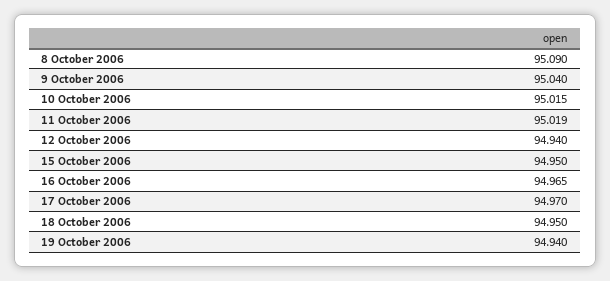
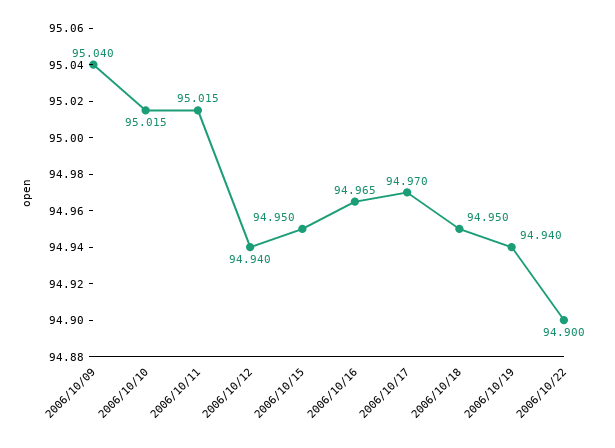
8 October 2006: 95.09 -> none
11 October 2006: 95.019 -> 95.015
2006/10/22: none -> 94.9

